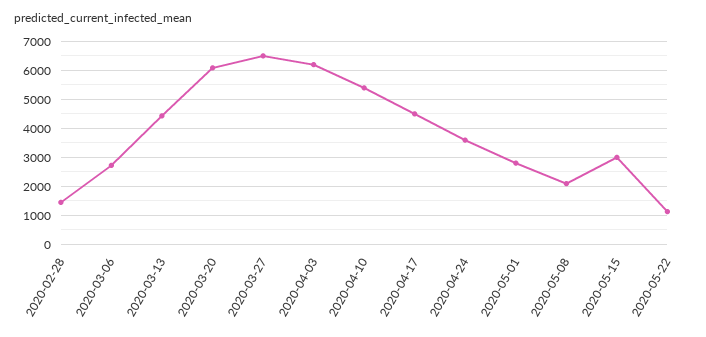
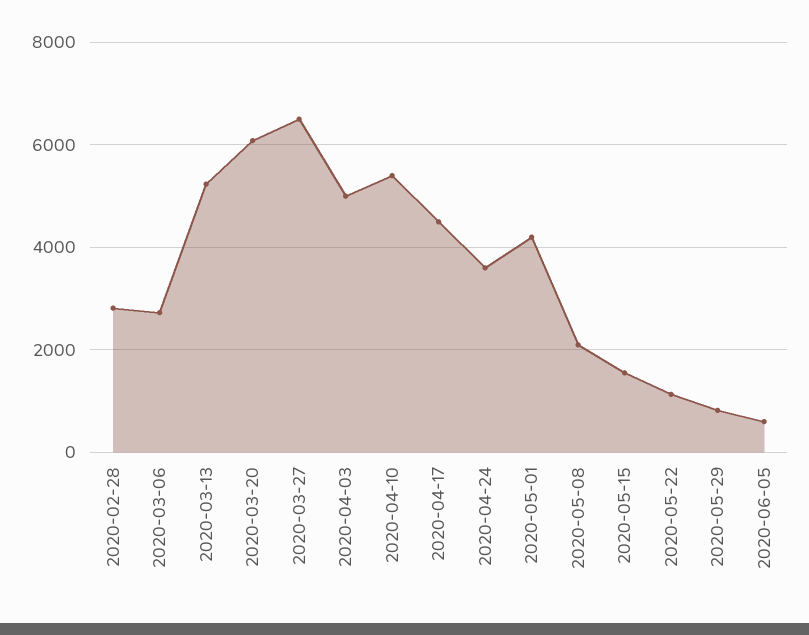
2020-02-28: 1500 -> 2800
2020-03-13: 4500 -> 5200
2020-04-03: 6250 -> 5000
2020-05-01: 2750 -> 4200
2020-05-15: 3000 -> 1600
2020-05-29: none -> 800
2020-06-05: none -> 600

